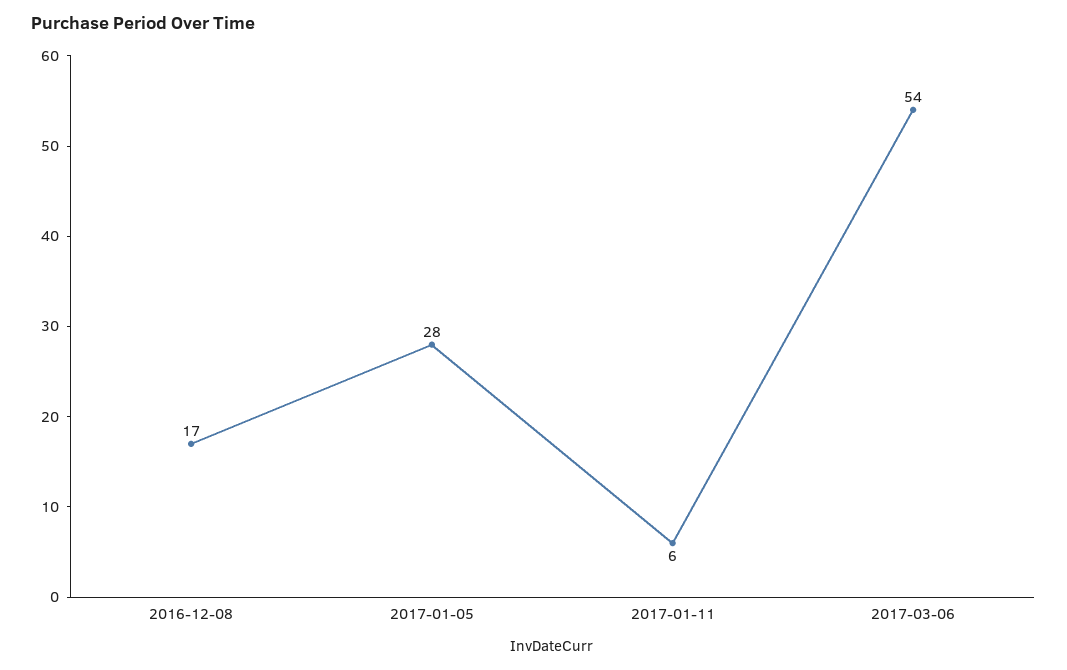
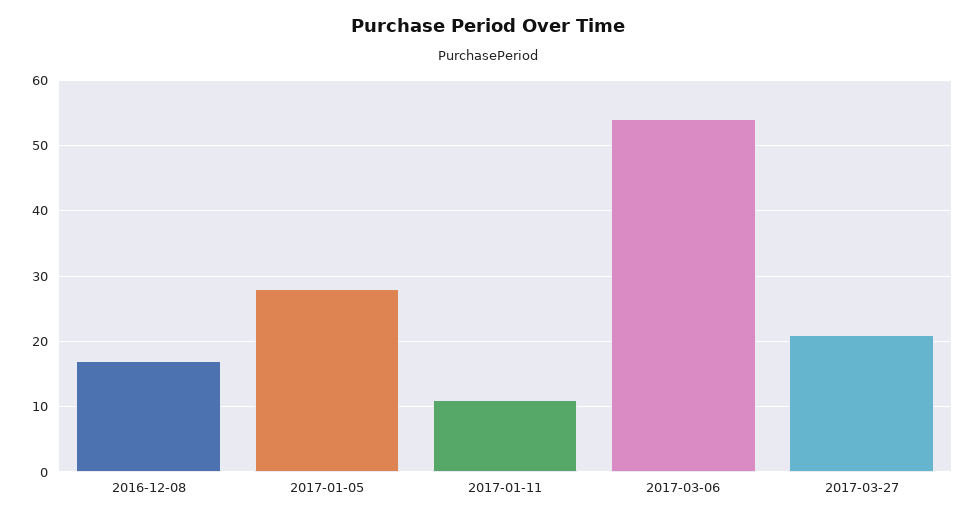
2017-01-11: 6 -> 11
2017-03-27: none -> 21

